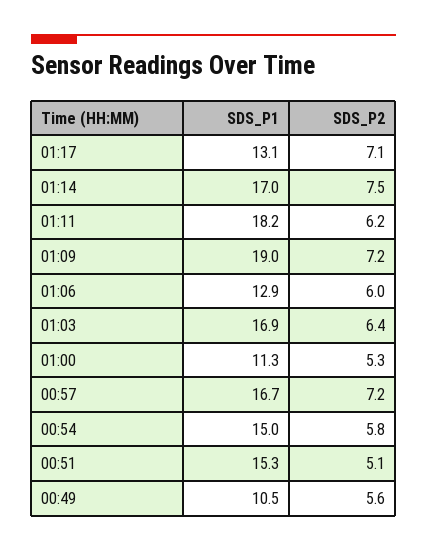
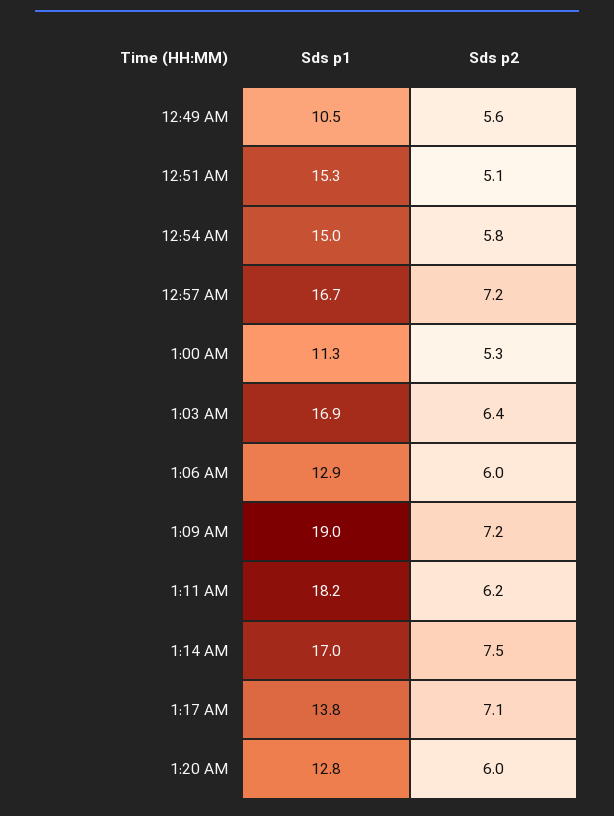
SDS_P1, 01:17: 13.1 -> 13.8
SDS_P1, 1:20 AM: none -> 12.8
SDS_P2, 1:20 AM: none -> 6

